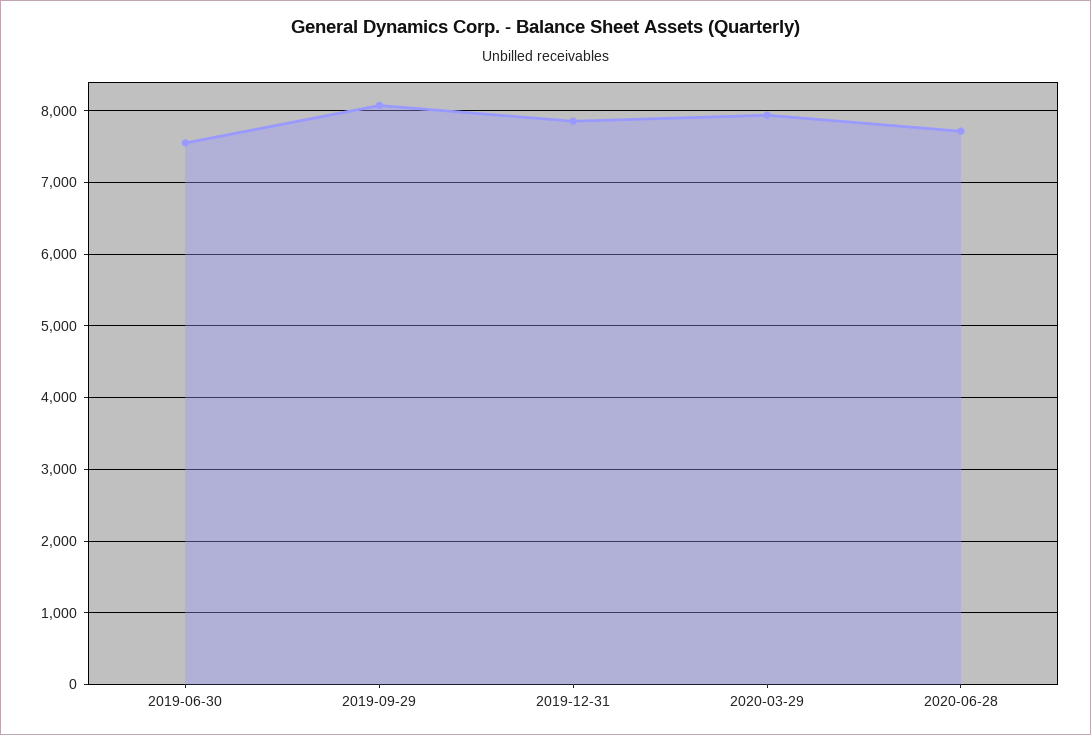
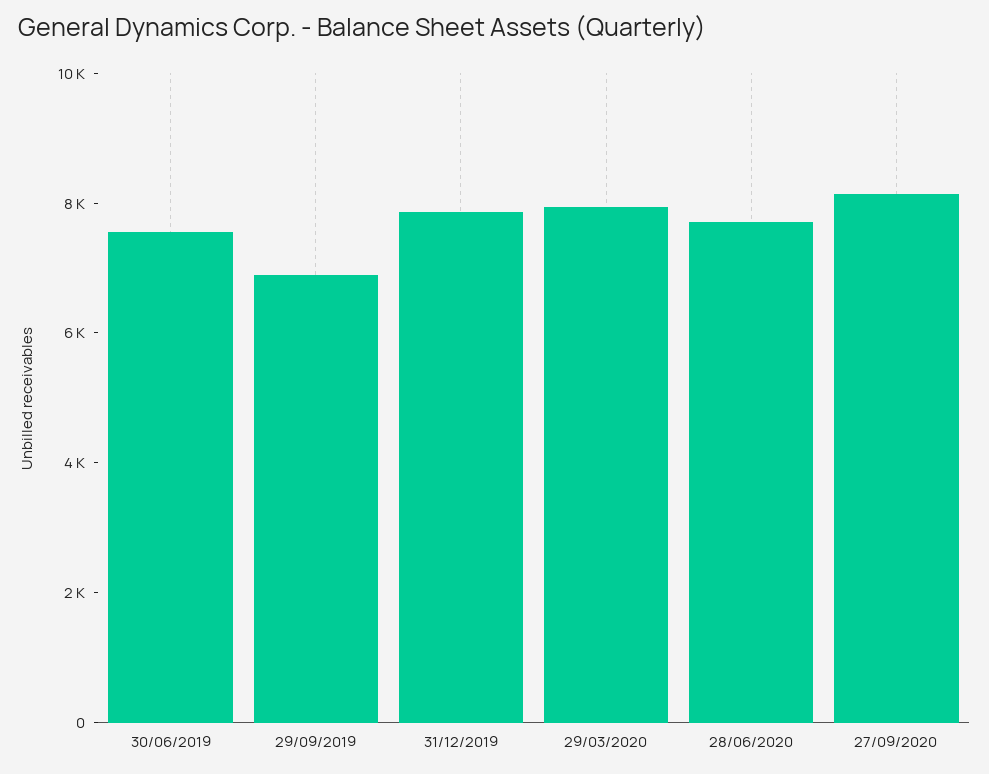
2019-09-29: 8100 -> 7000
27/09/2020: none -> 8000

